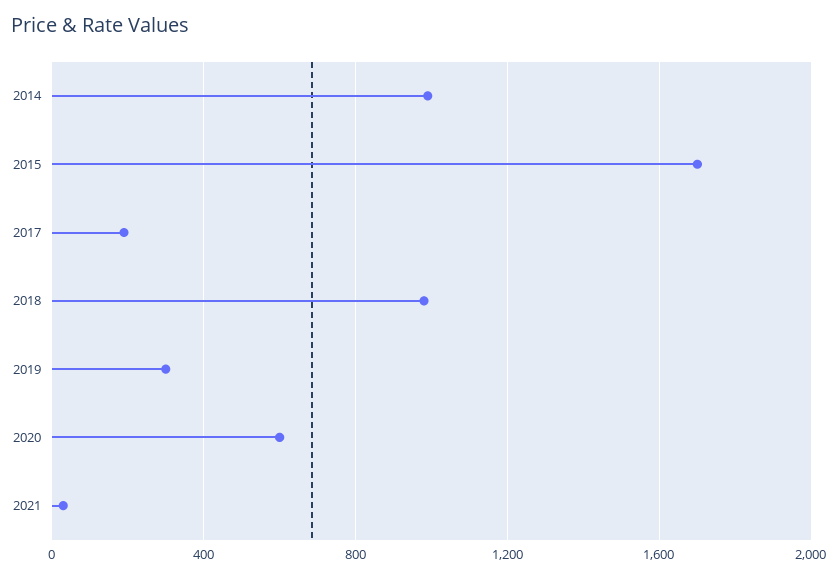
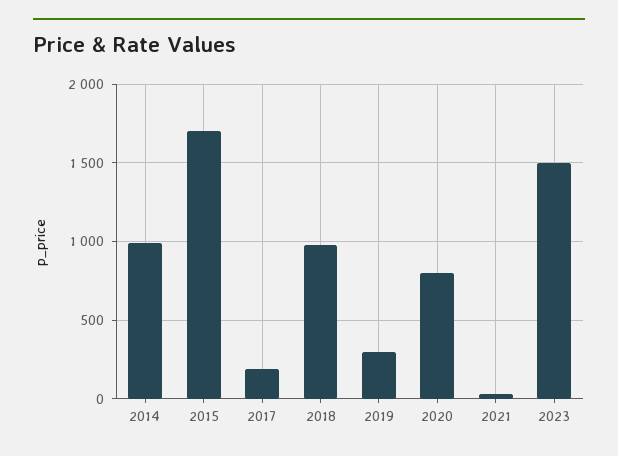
2020: 600 -> 800
2023: none -> 1500

